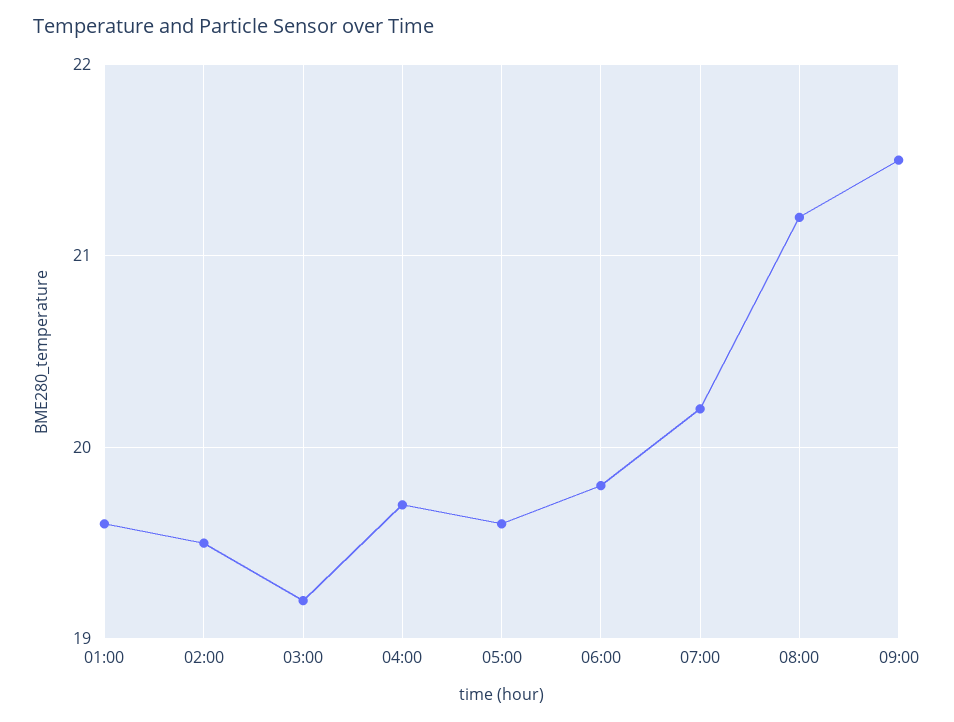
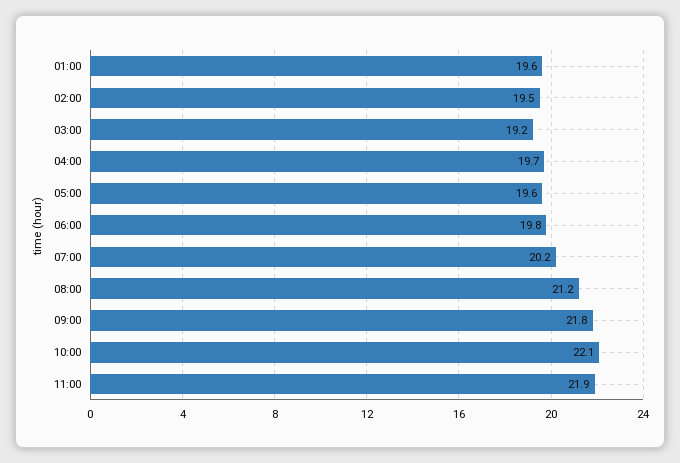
09:00: 21.5 -> 21.8
10:00: none -> 22.1
11:00: none -> 21.9

